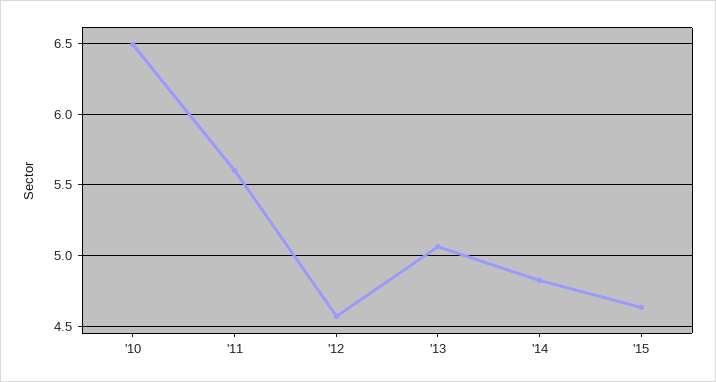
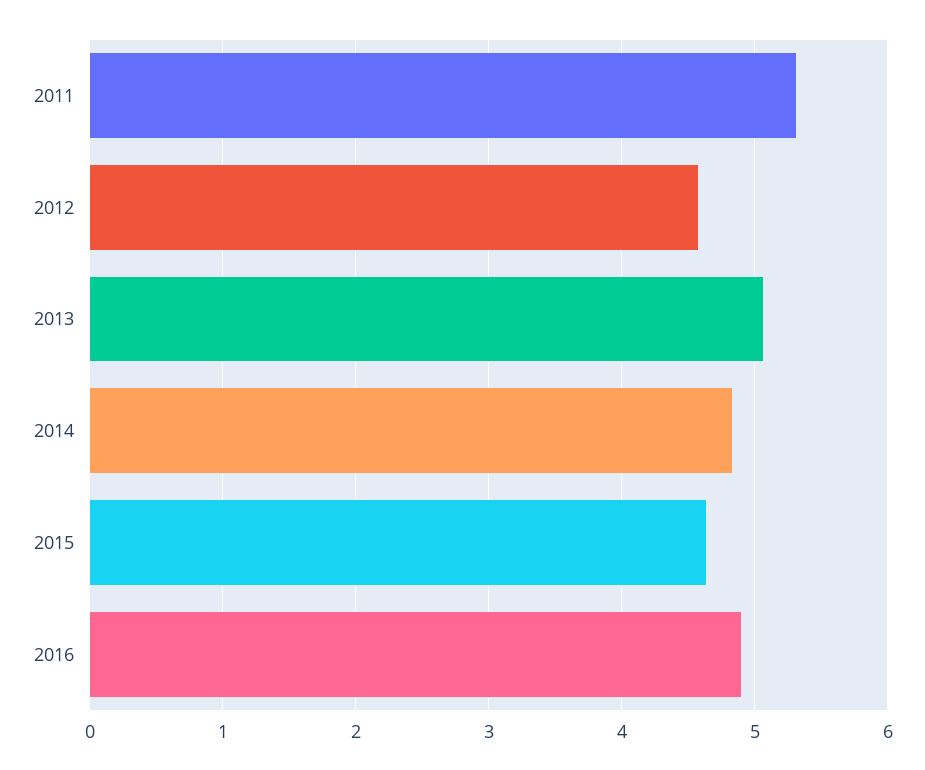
'10: 6.5 -> none
'11: 5.6 -> 5.3
2016: none -> 4.9

